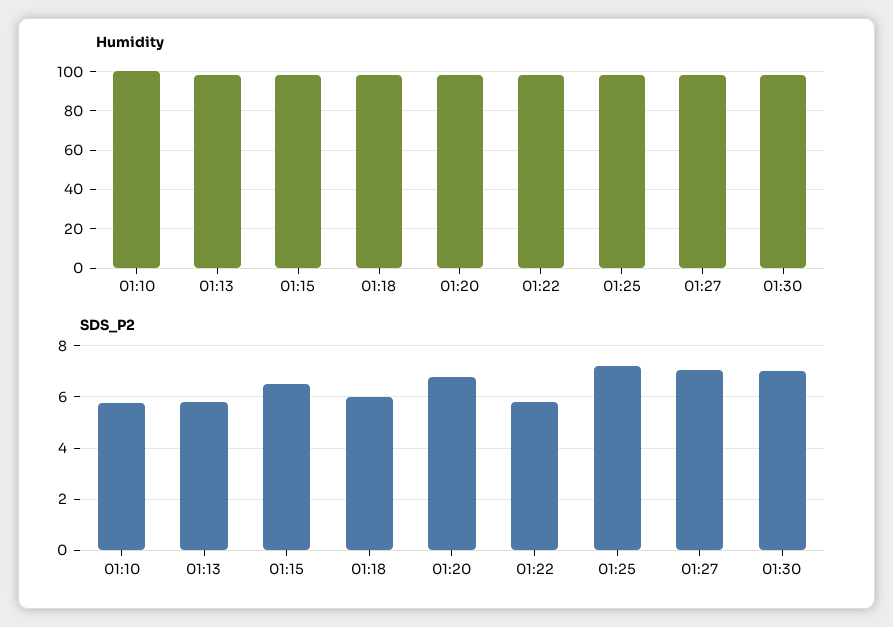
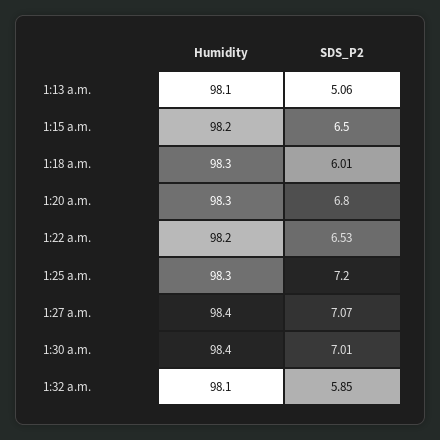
Humidity, 01:10: 100 -> none
SDS_P2, 01:10: 5.75 -> none
SDS_P2, 01:13: 5.75 -> 5.06
SDS_P2, 01:22: 5.75 -> 6.53
Humidity, 1:32 a.m.: none -> 98.1
SDS_P2, 1:32 a.m.: none -> 5.85

